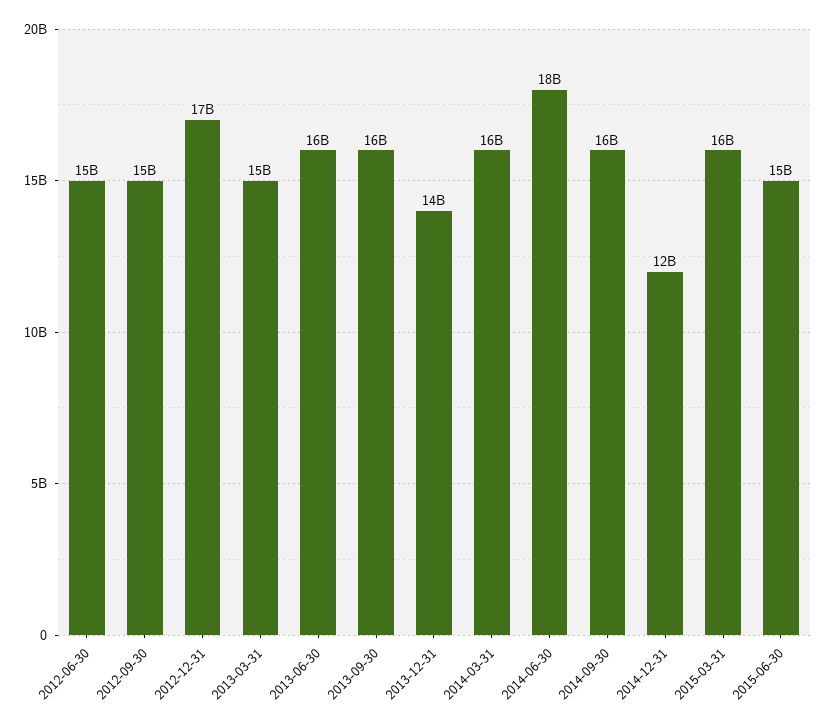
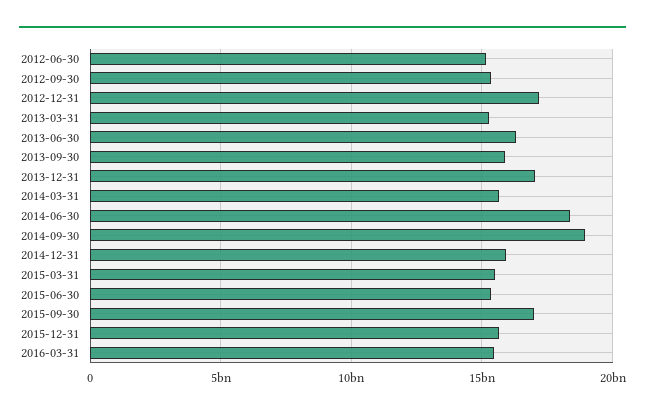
2013-12-31: 14000000000 -> 17000000000
2014-09-30: 16000000000 -> 19000000000
2014-12-31: 12000000000 -> 16000000000
2015-09-30: none -> 17000000000
2015-12-31: none -> 15500000000
2016-03-31: none -> 15500000000

